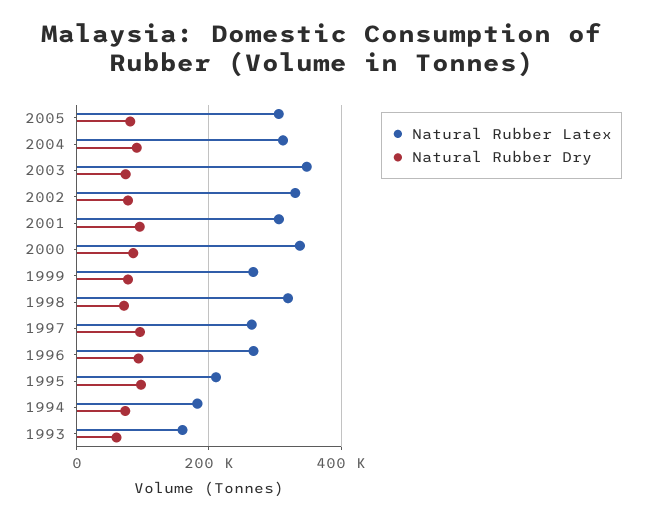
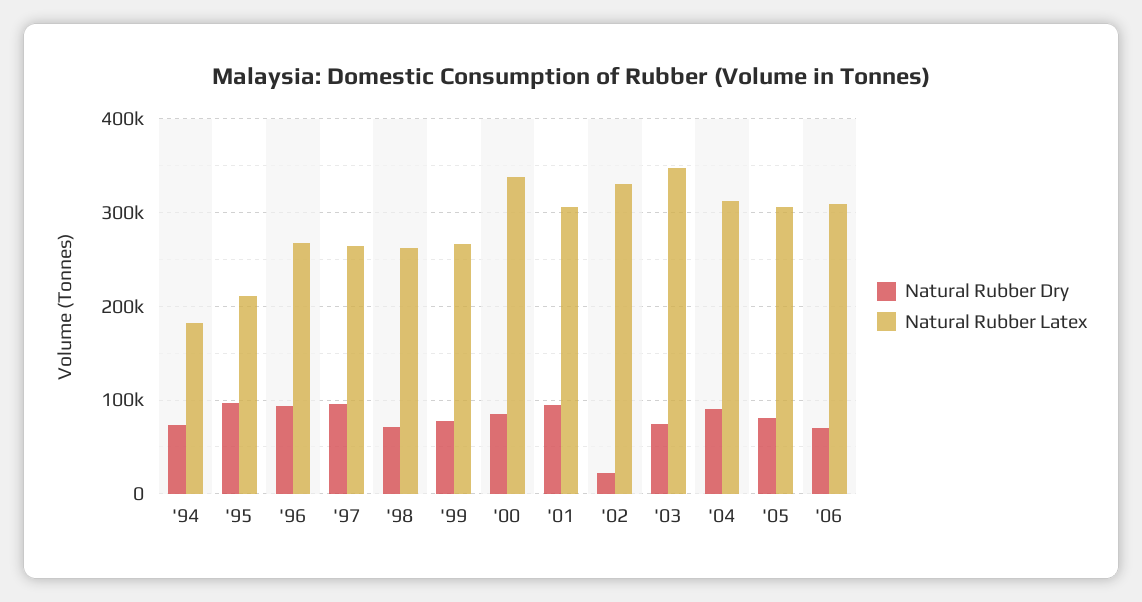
Natural Rubber Dry, 2002: 80000 -> 20000
Natural Rubber Latex, 1998: 320000 -> 260000
Natural Rubber Latex, 1993: 160000 -> none
Natural Rubber Dry, 1993: 60000 -> none
Natural Rubber Dry, '06: none -> 70000
Natural Rubber Latex, '06: none -> 310000

